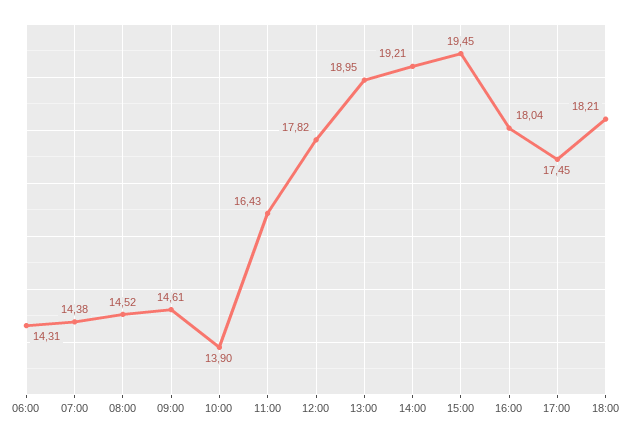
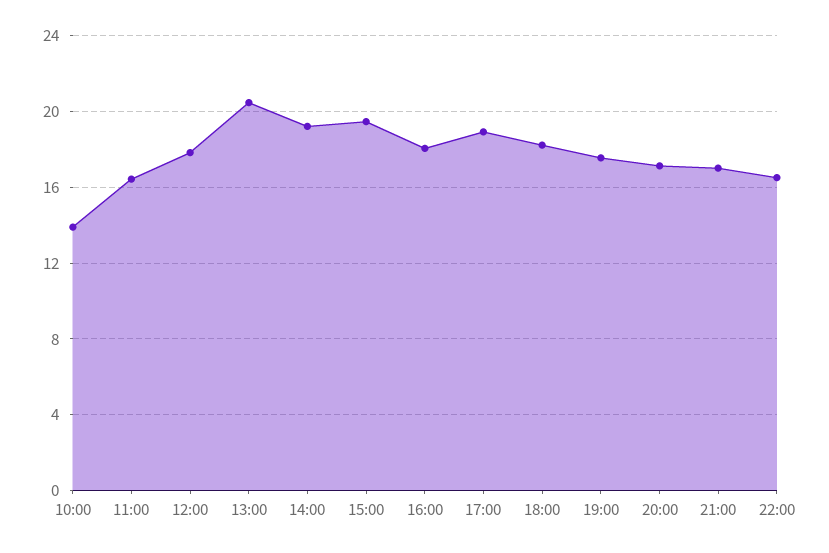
06:00: 14.31 -> none
07:00: 14.38 -> none
08:00: 14.52 -> none
09:00: 14.61 -> none
13:00: 18.95 -> 20.5
17:00: 17.45 -> 19
19:00: none -> 17.5
20:00: none -> 17
21:00: none -> 17
22:00: none -> 16.5

